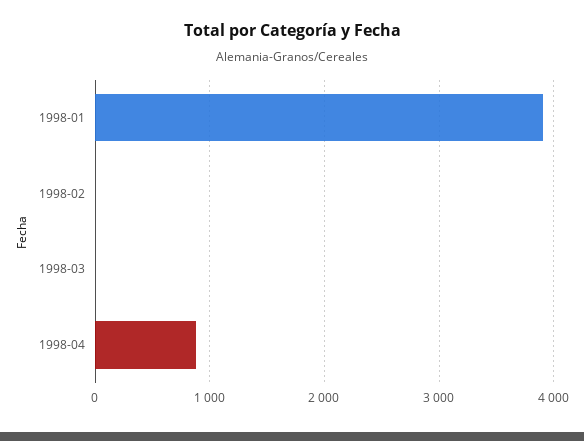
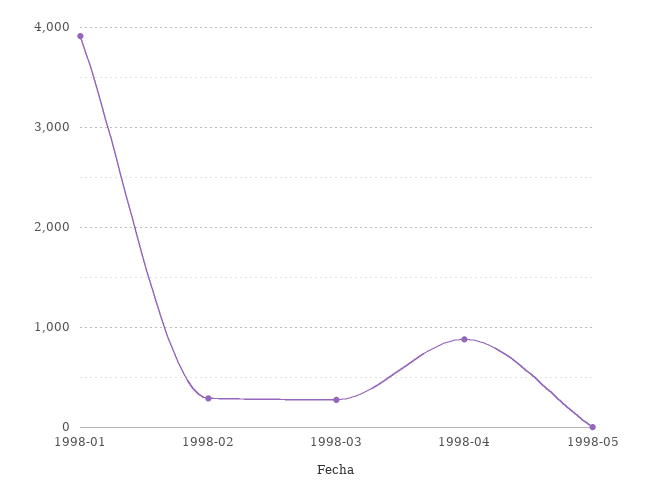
1998-02: 0 -> 300
1998-03: 0 -> 300
1998-05: none -> 0

